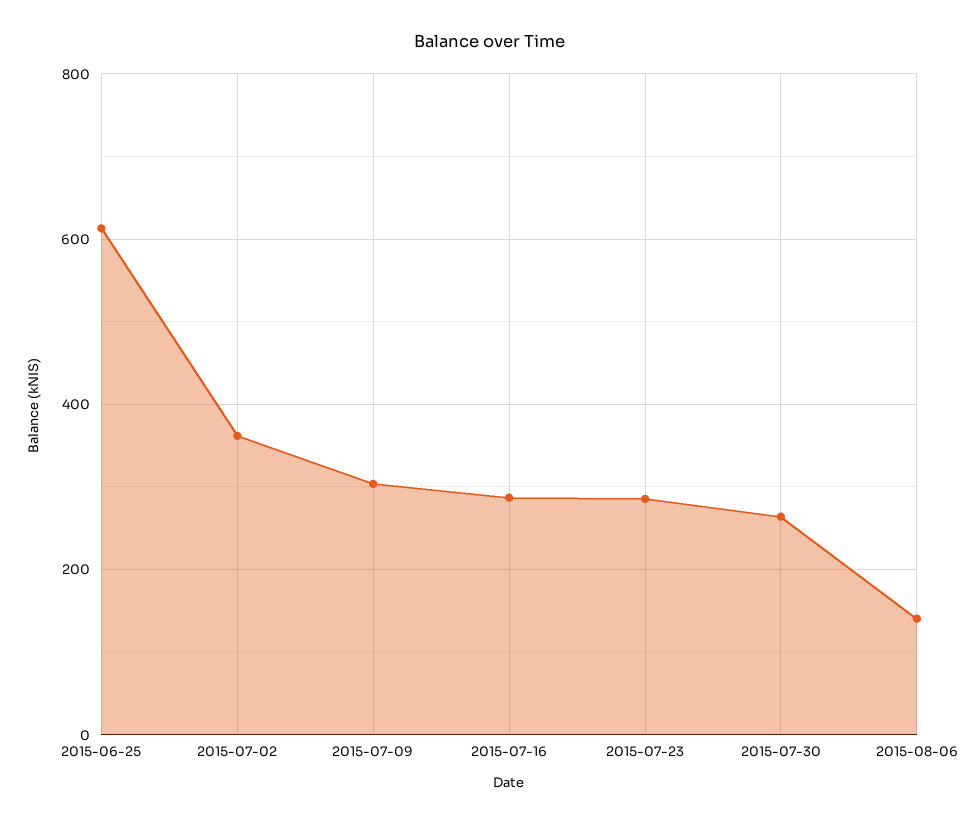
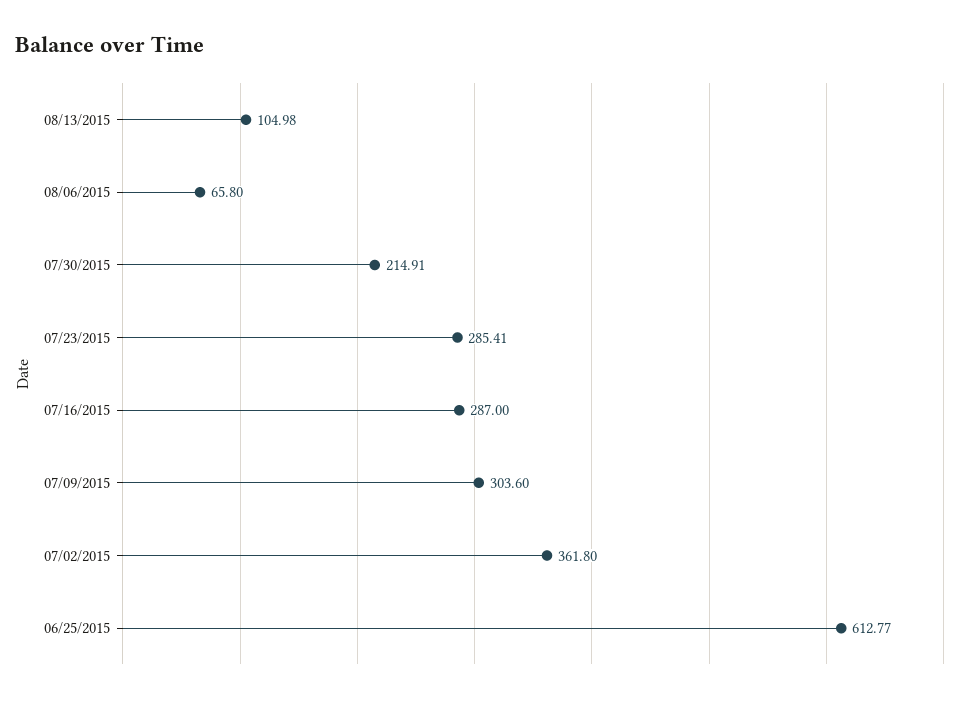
2015-07-30: 260 -> 214.91
2015-08-06: 140 -> 65.8
08/13/2015: none -> 104.98

